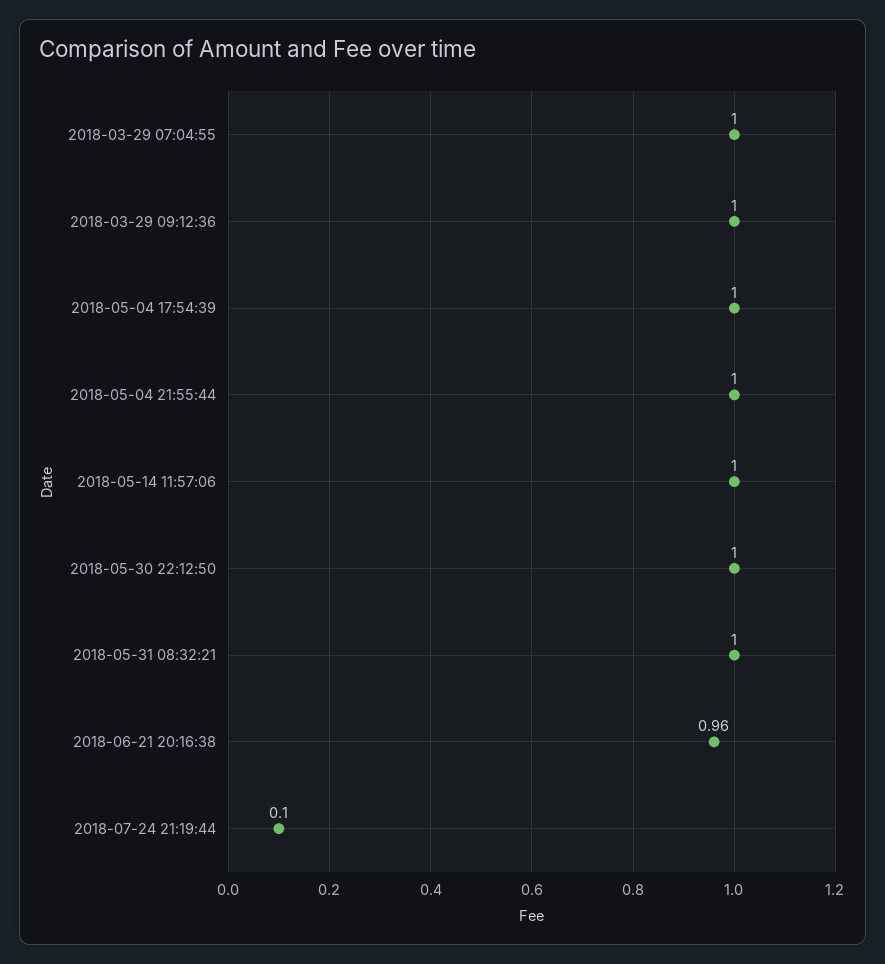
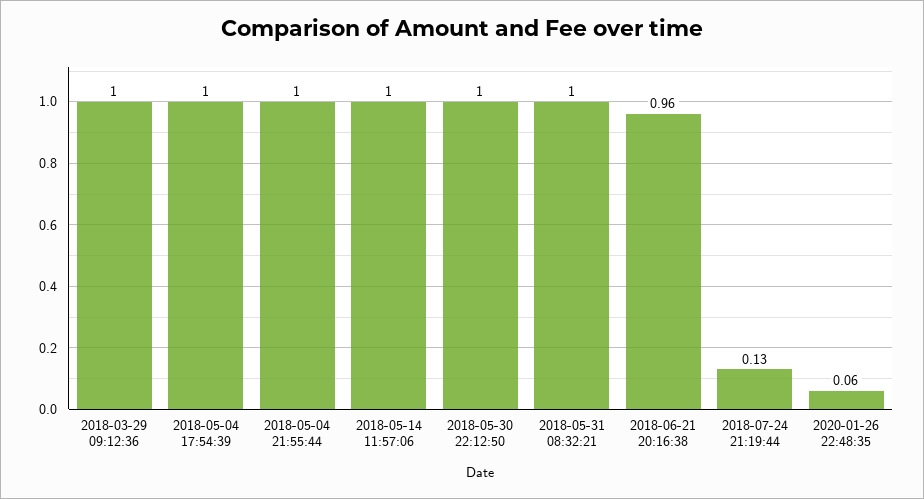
2018-03-29 07:04:55: 1 -> none
2018-07-24 21:19:44: 0.1 -> 0.13
2020-01-26 22:48:35: none -> 0.06

